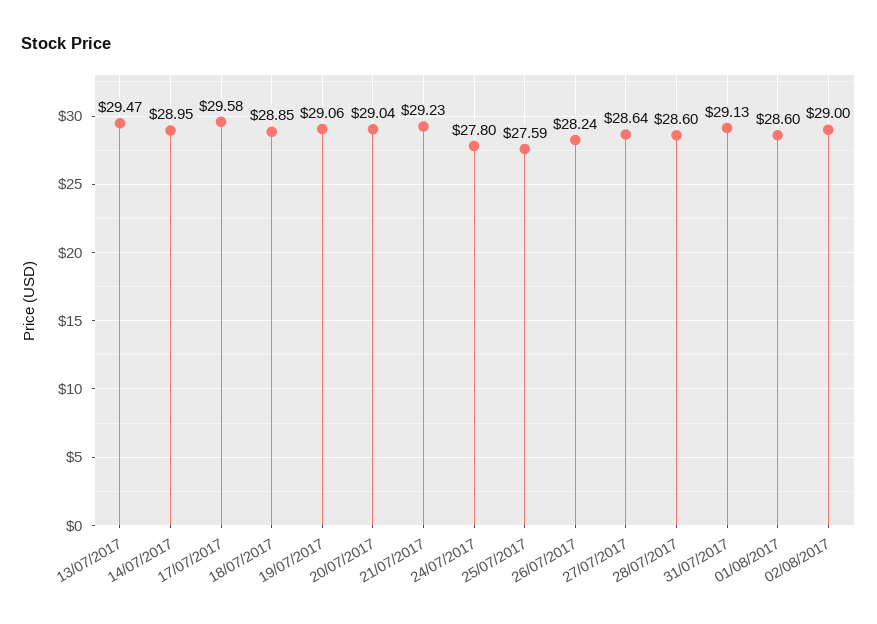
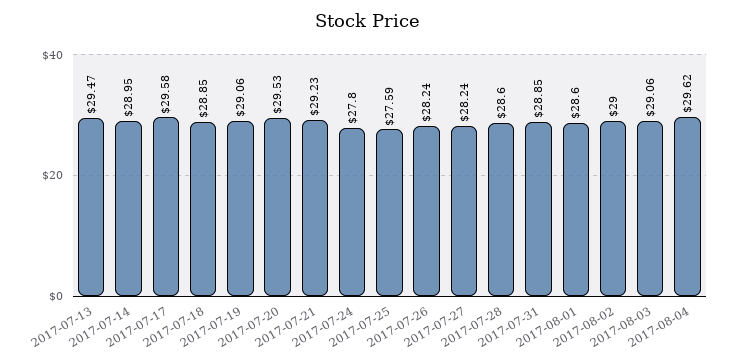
20/07/2017: 29.04 -> 29.53
27/07/2017: 28.64 -> 28.24
31/07/2017: 29.13 -> 28.85
2017-08-03: none -> 29.06
2017-08-04: none -> 29.62

